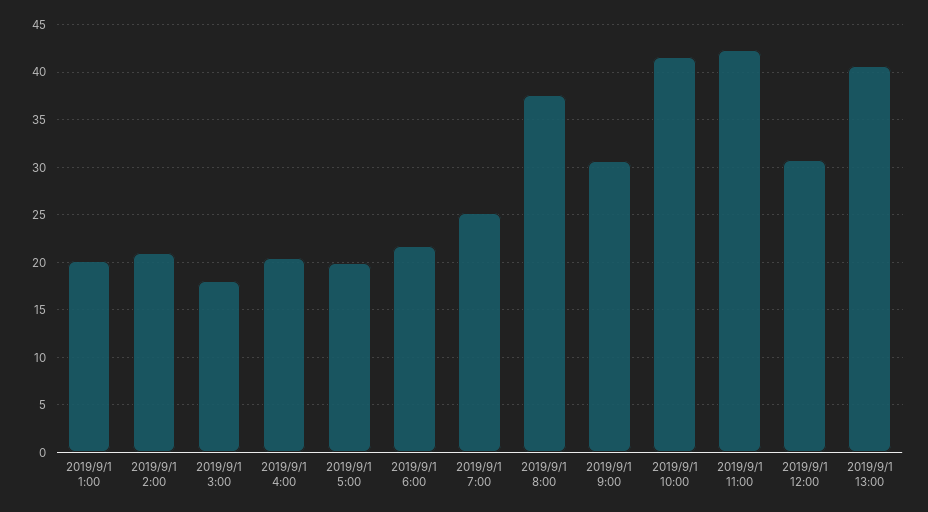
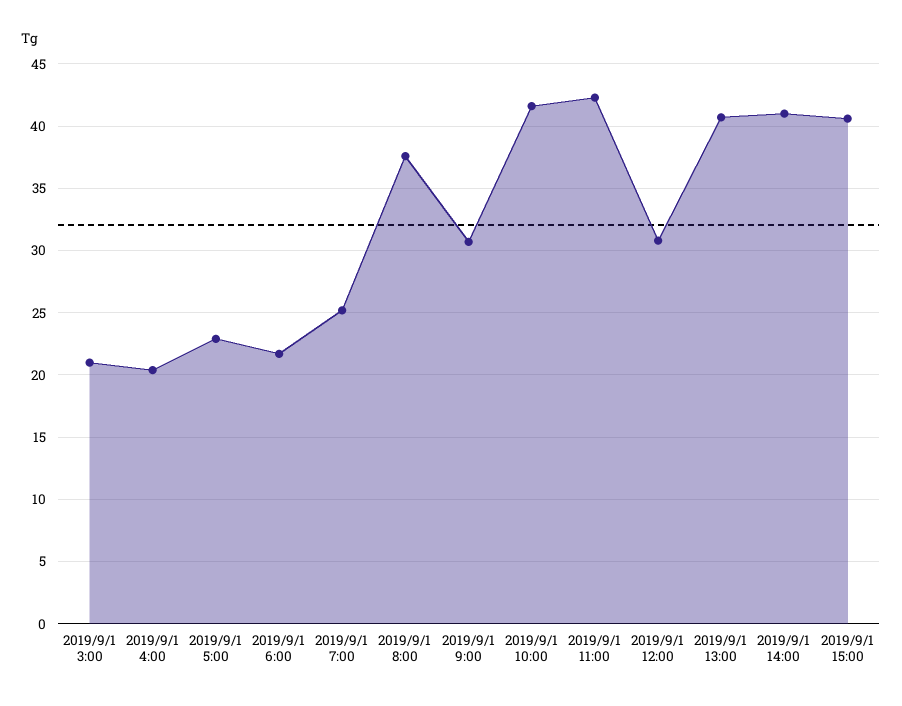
2019/9/1 1:00: 20 -> none
2019/9/1 2:00: 21 -> none
2019/9/1 3:00: 18 -> 21
2019/9/1 5:00: 20 -> 23
2019/9/1 14:00: none -> 41
2019/9/1 15:00: none -> 40.5

